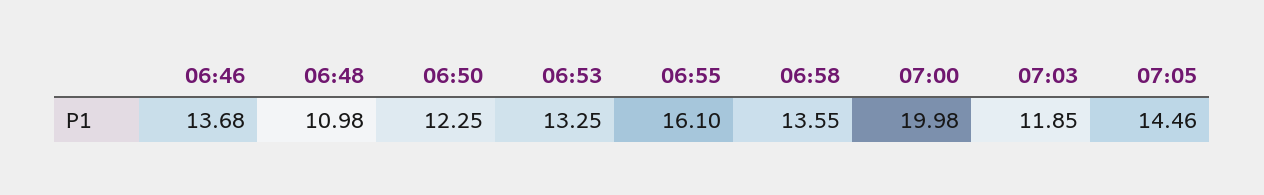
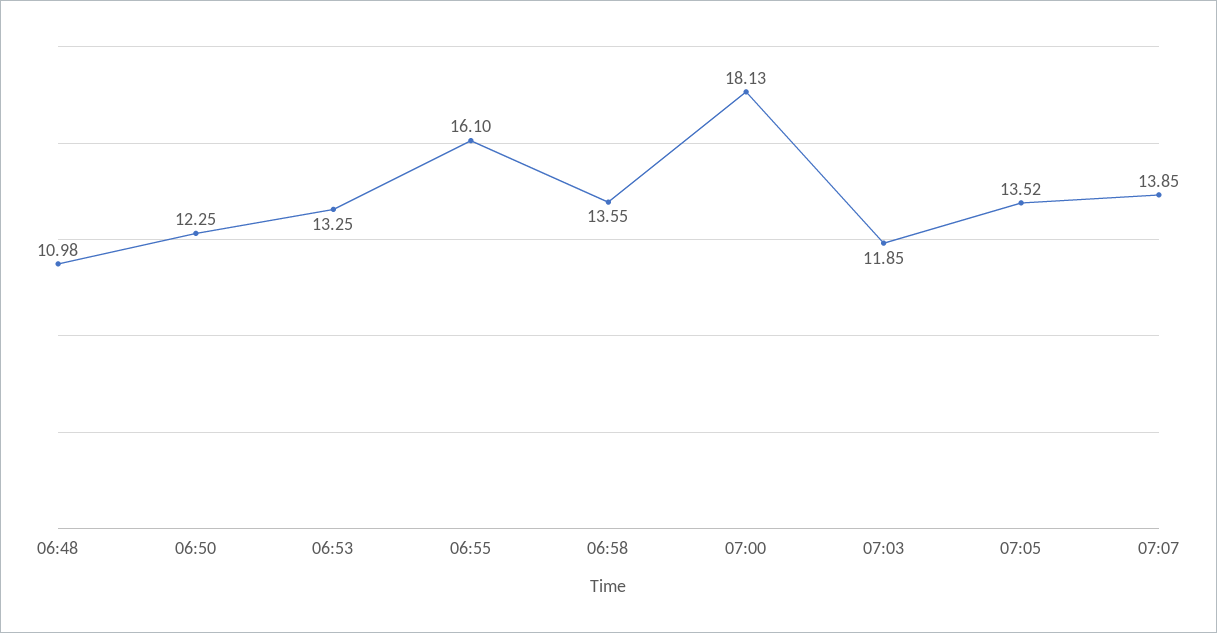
06:46: 13.68 -> none
07:00: 19.98 -> 18.13
07:05: 14.46 -> 13.52
07:07: none -> 13.85

